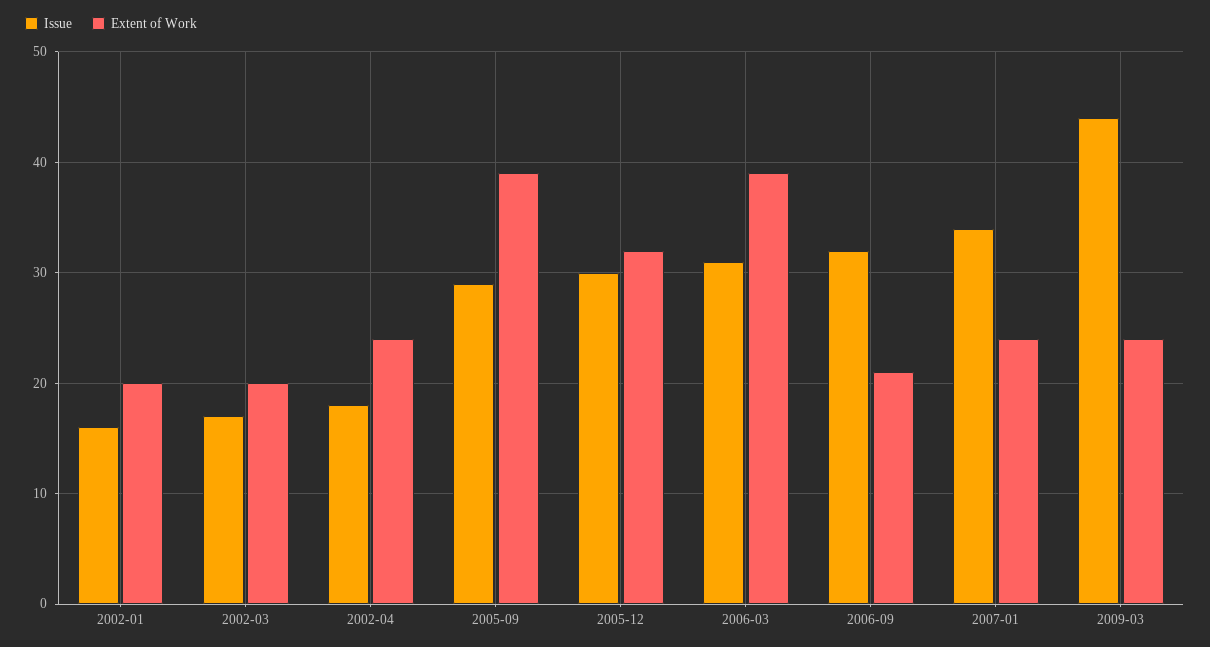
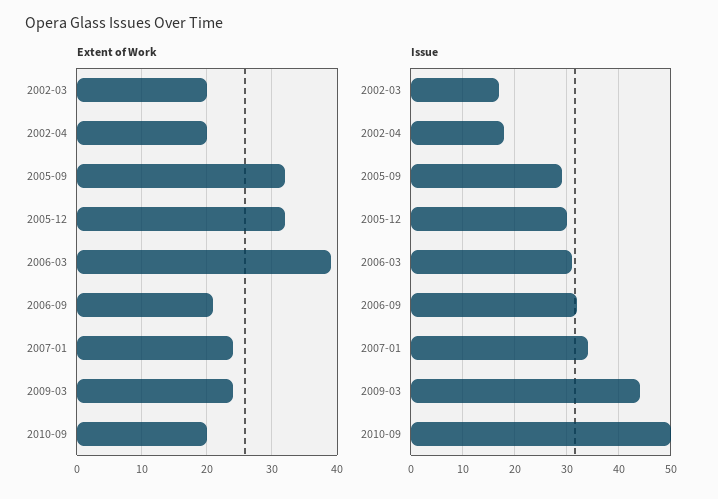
Issue, 2002-01: 16 -> none
Extent of Work, 2002-01: 20 -> none
Extent of Work, 2002-04: 24 -> 20
Extent of Work, 2005-09: 39 -> 32
Extent of Work, 2010-09: none -> 20
Issue, 2010-09: none -> 50

